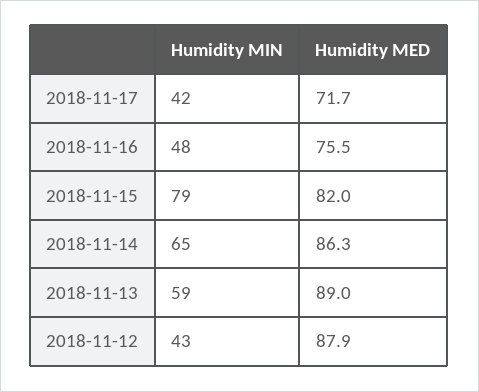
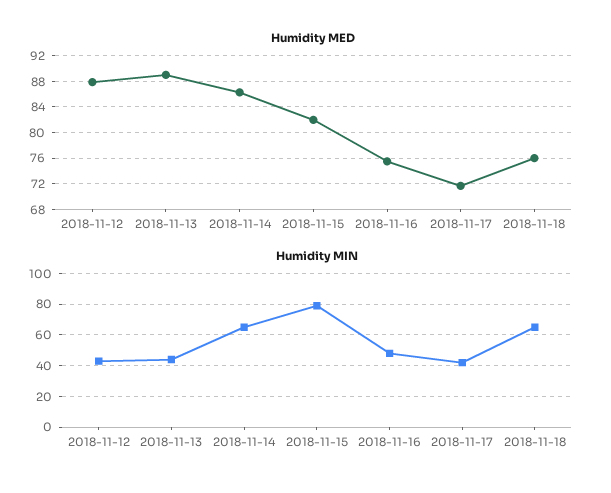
Humidity MIN, 2018-11-13: 59 -> 45
Humidity MED, 2018-11-18: none -> 76
Humidity MIN, 2018-11-18: none -> 65

